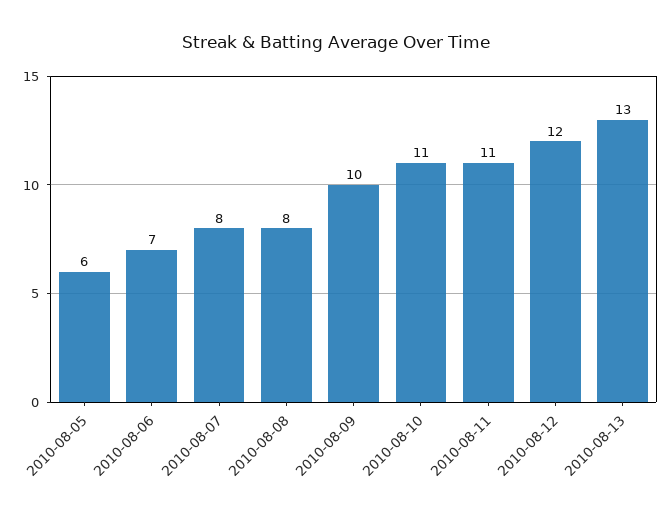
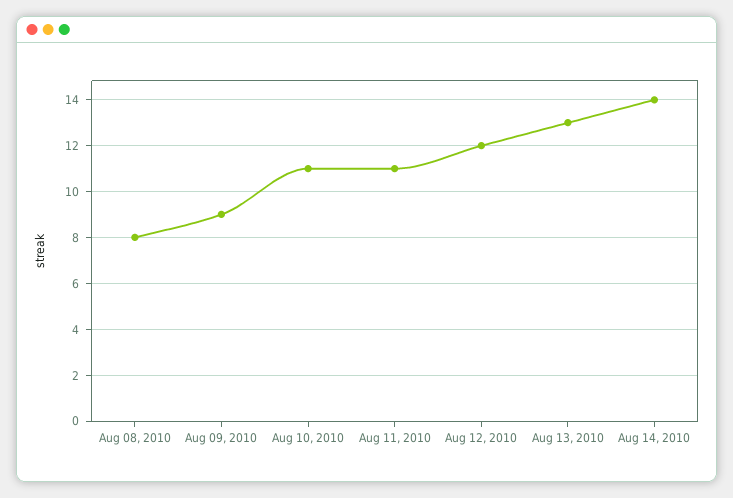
2010-08-05: 6 -> none
2010-08-06: 7 -> none
2010-08-07: 8 -> none
2010-08-09: 10 -> 9
Aug 14, 2010: none -> 14

